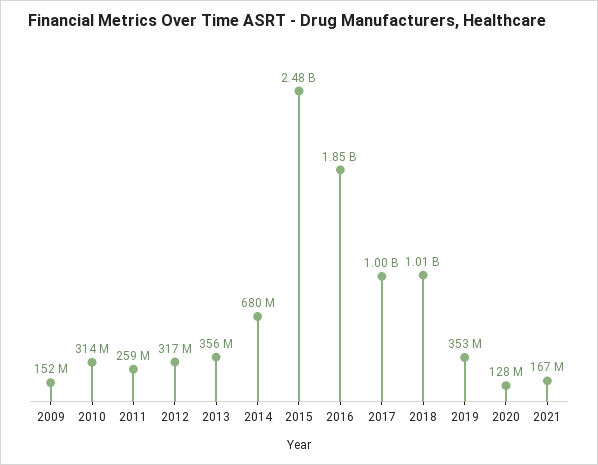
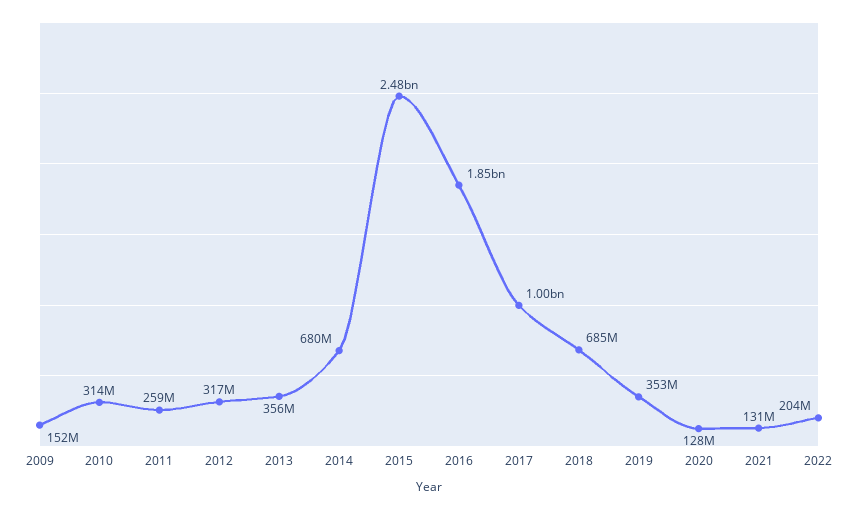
2018: 1010000000 -> 685000000
2021: 167000000 -> 131000000
2022: none -> 204000000

